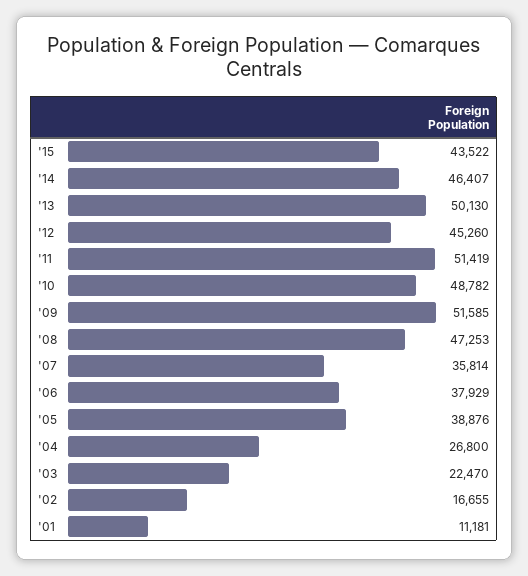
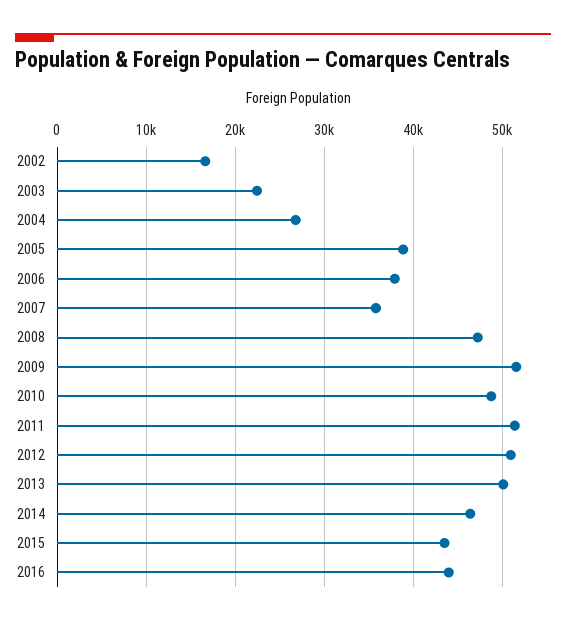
'12: 45260 -> 51000
'01: 11181 -> none
2016: none -> 44000

